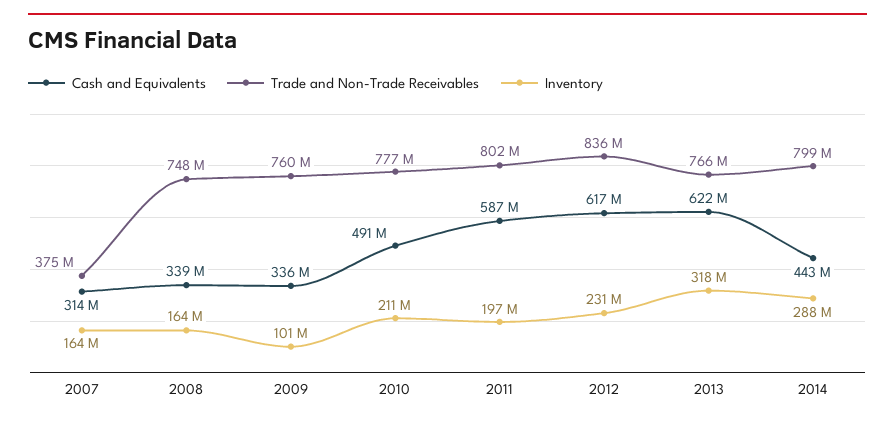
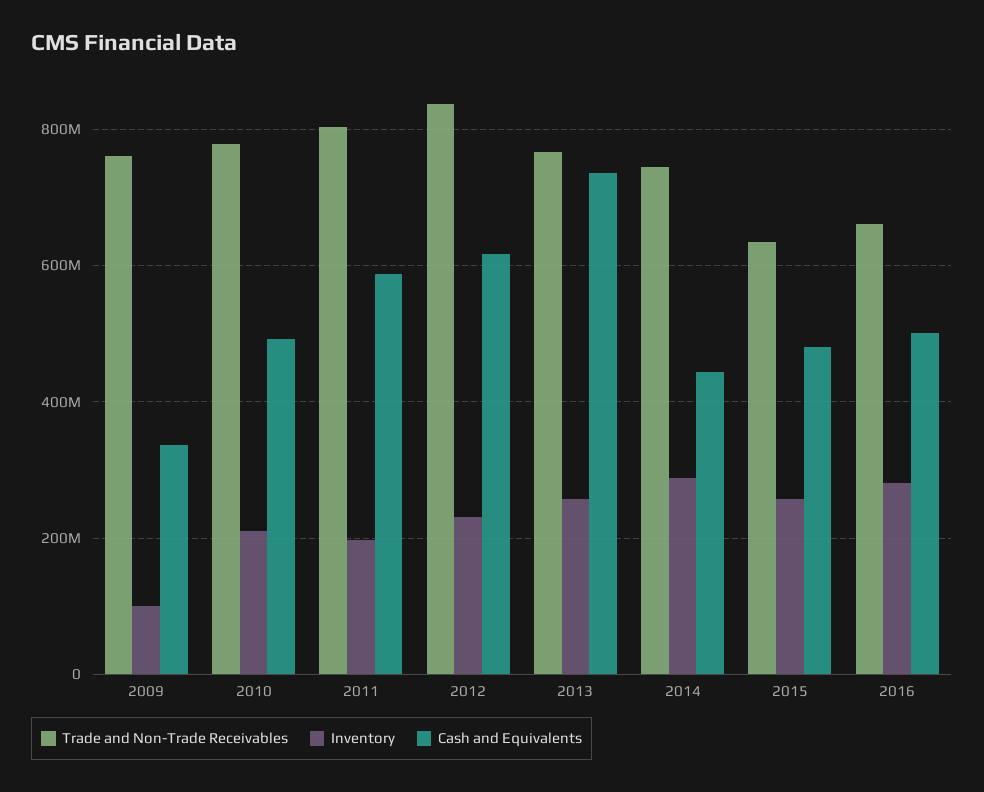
Cash and Equivalents, 2007: 314000000 -> none
Trade and Non-Trade Receivables, 2007: 375000000 -> none
Inventory, 2007: 164000000 -> none
Cash and Equivalents, 2008: 339000000 -> none
Trade and Non-Trade Receivables, 2008: 748000000 -> none
Inventory, 2008: 164000000 -> none
Cash and Equivalents, 2013: 622000000 -> 740000000
Inventory, 2013: 318000000 -> 260000000
Trade and Non-Trade Receivables, 2014: 799000000 -> 740000000
Trade and Non-Trade Receivables, 2015: none -> 640000000
Inventory, 2015: none -> 260000000
Cash and Equivalents, 2015: none -> 480000000
Trade and Non-Trade Receivables, 2016: none -> 660000000
Inventory, 2016: none -> 280000000
Cash and Equivalents, 2016: none -> 500000000

